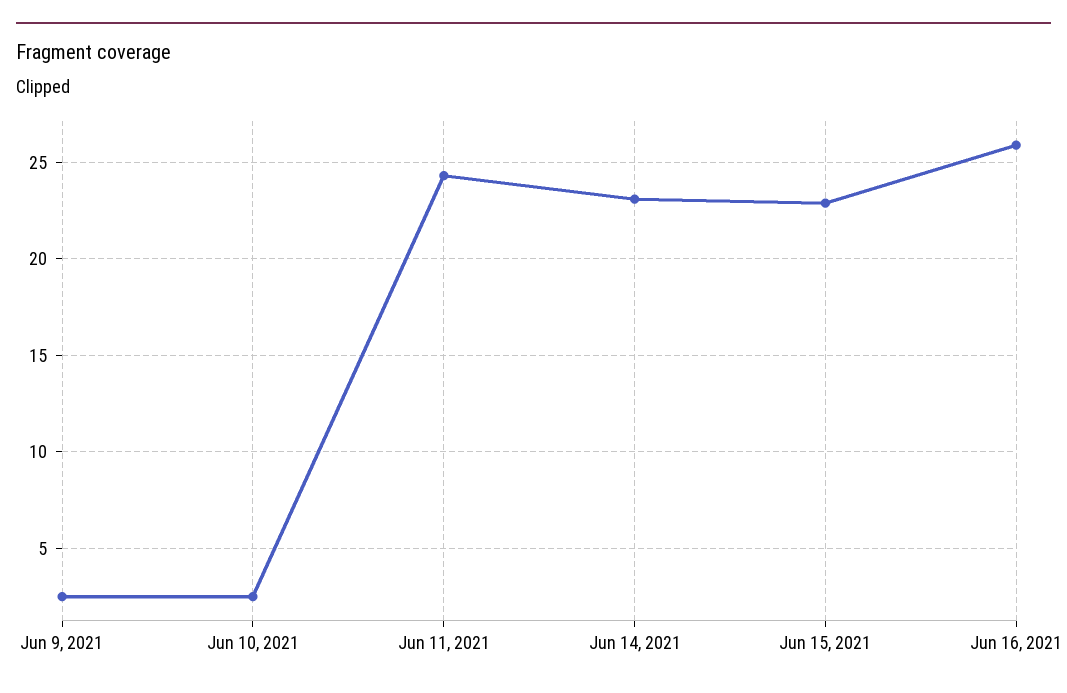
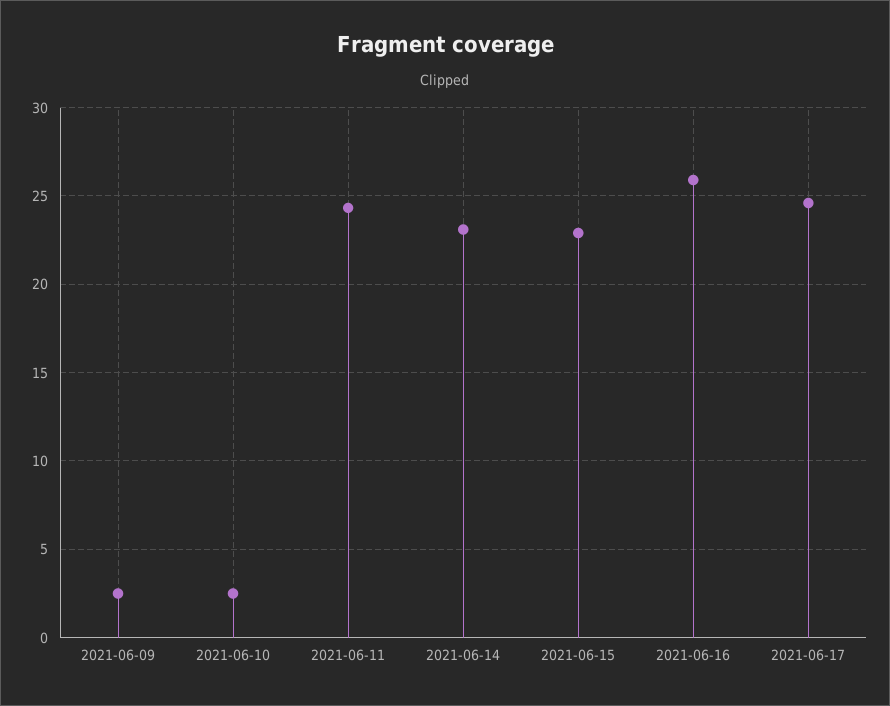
2021-06-17: none -> 24.5

